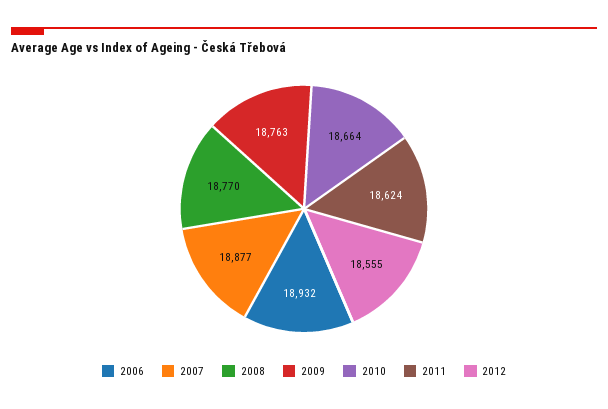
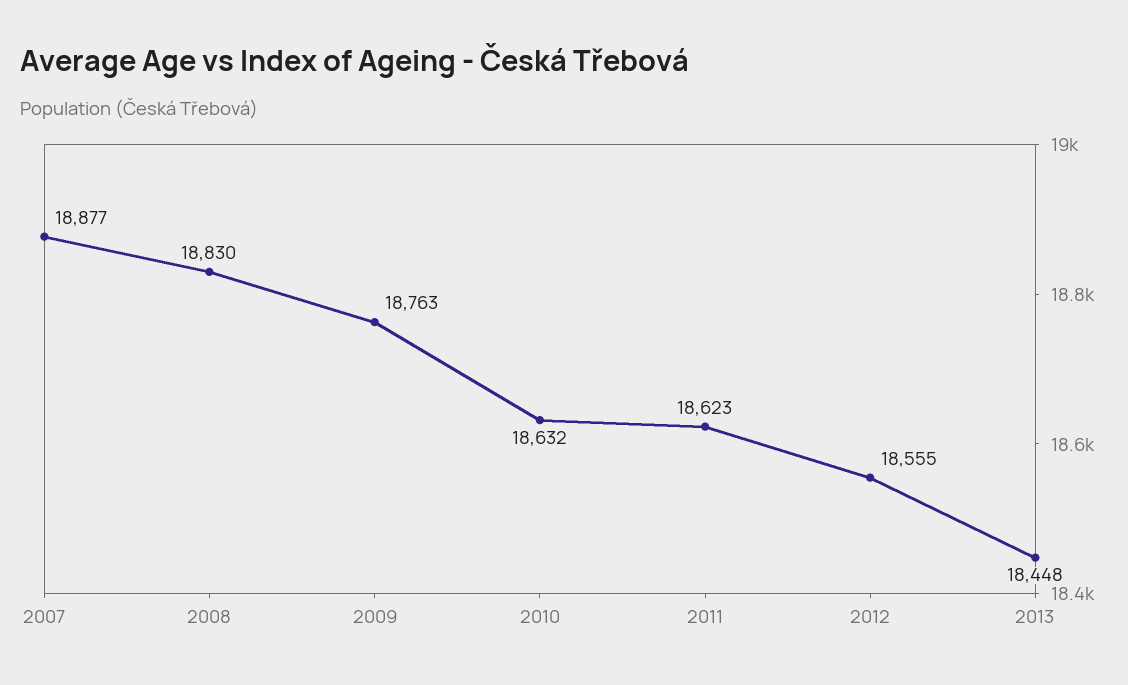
2006: 18932 -> none
2008: 18770 -> 18830
2010: 18664 -> 18632
2011: 18624 -> 18623
2013: none -> 18448

